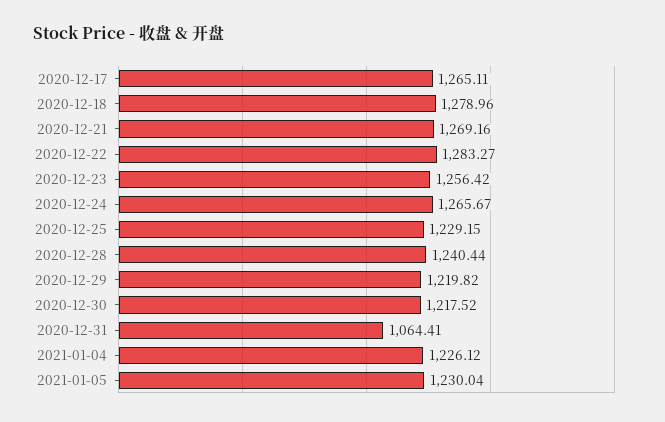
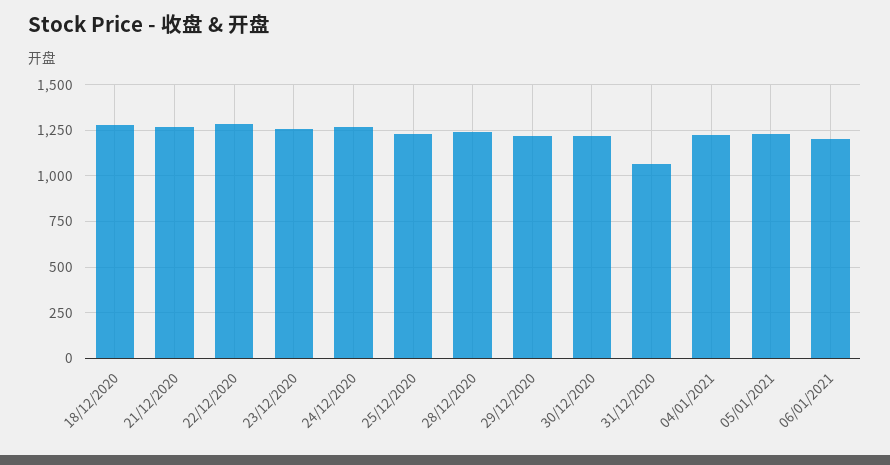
2020-12-17: 1265.11 -> none
06/01/2021: none -> 1200

